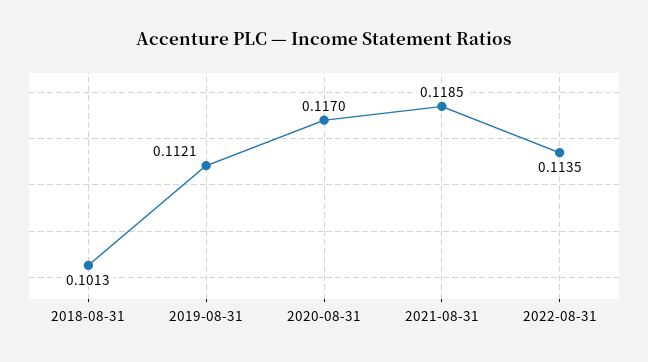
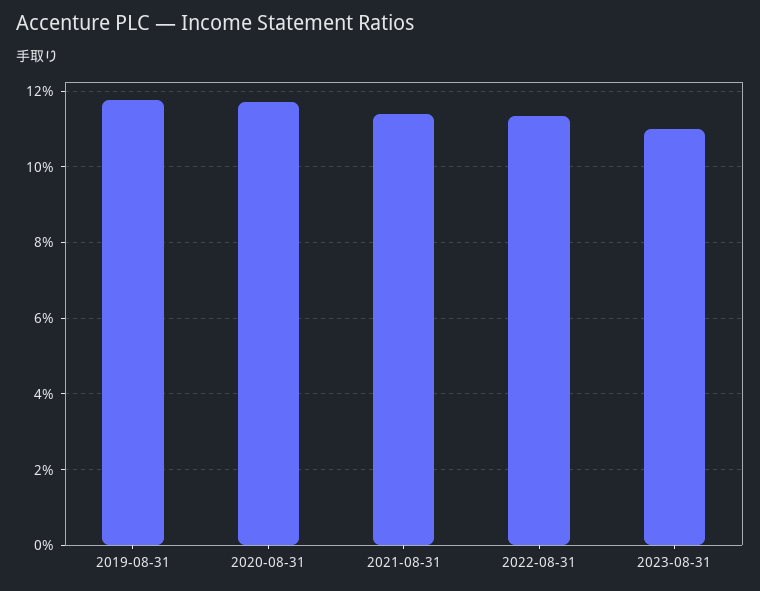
2018-08-31: 0.1013 -> none
2019-08-31: 0.1121 -> 0.118
2021-08-31: 0.1185 -> 0.114
2023-08-31: none -> 0.11

